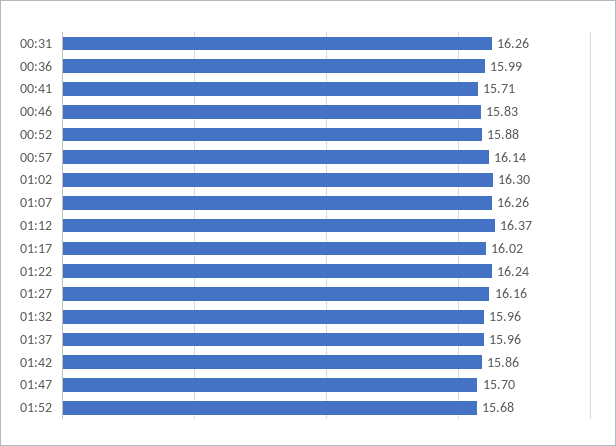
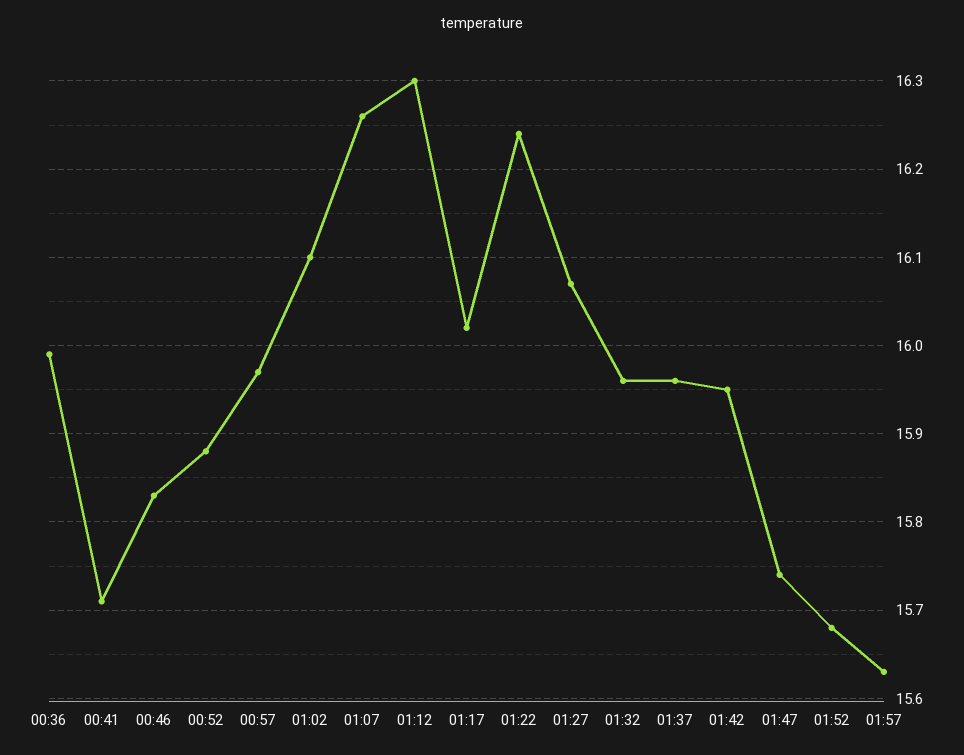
00:31: 16.26 -> none
00:57: 16.14 -> 15.97
01:02: 16.3 -> 16.1
01:12: 16.37 -> 16.3
01:27: 16.16 -> 16.07
01:42: 15.86 -> 15.95
01:47: 15.7 -> 15.74
01:57: none -> 15.63

